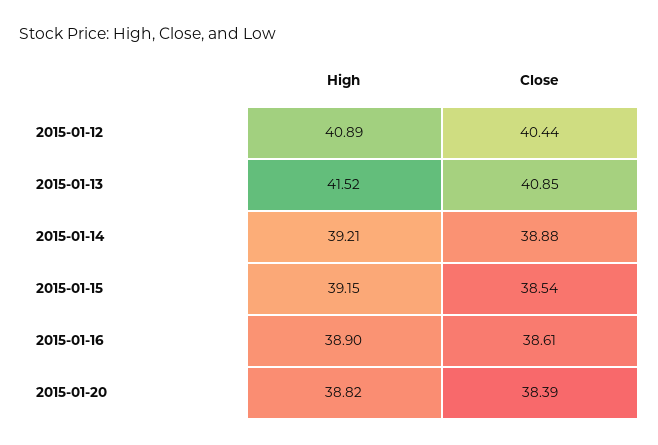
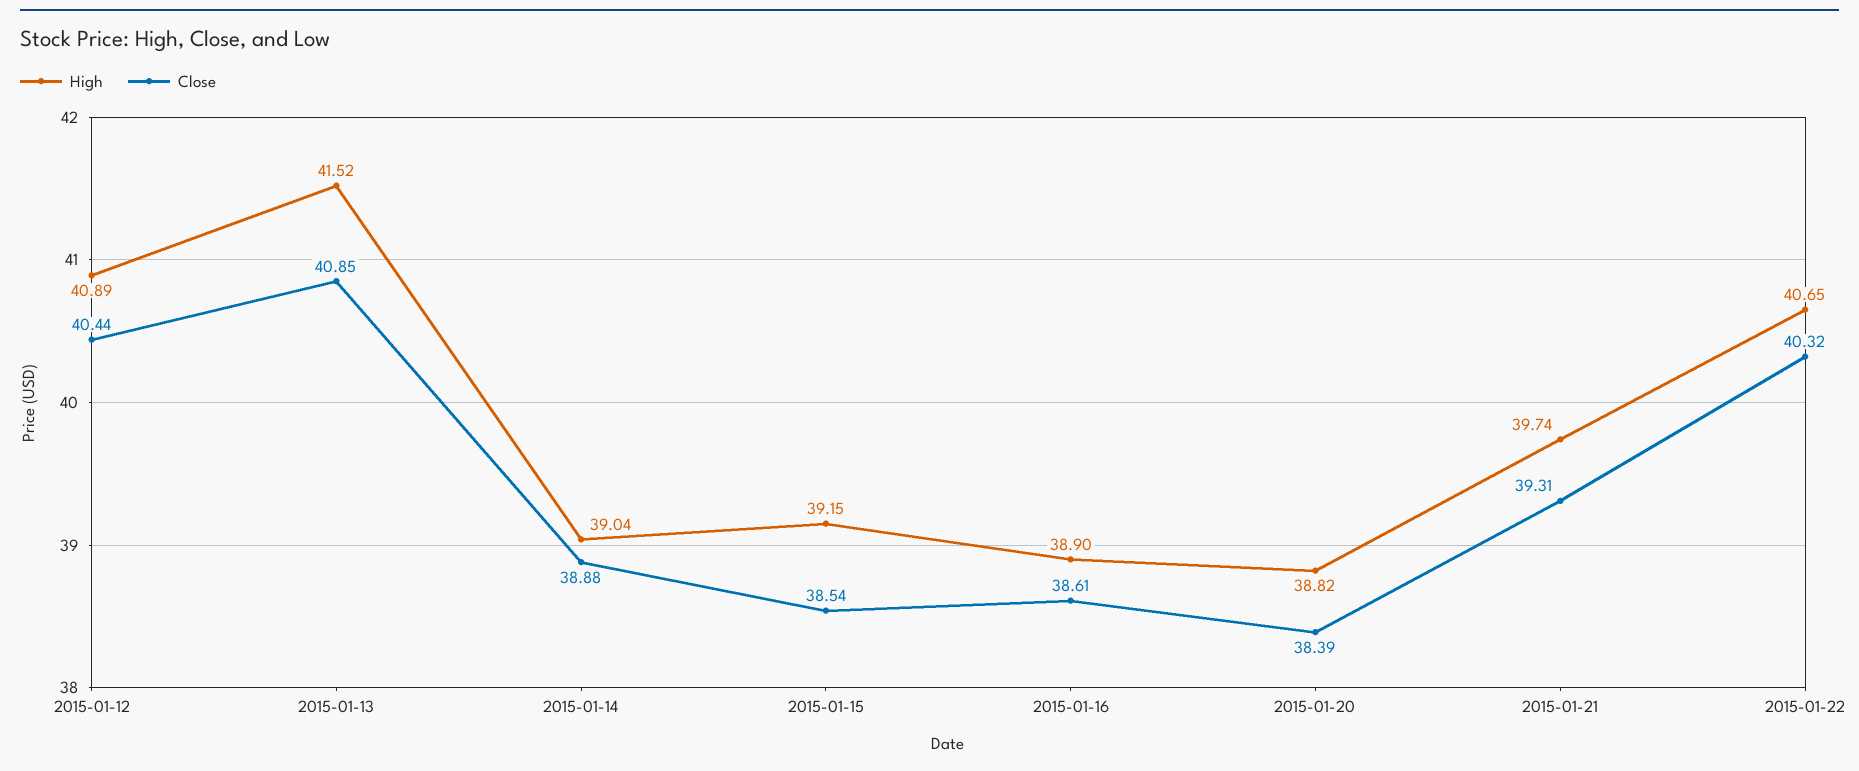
High, 2015-01-14: 39.21 -> 39.04
High, 2015-01-21: none -> 39.74
Close, 2015-01-21: none -> 39.31
High, 2015-01-22: none -> 40.65
Close, 2015-01-22: none -> 40.32

